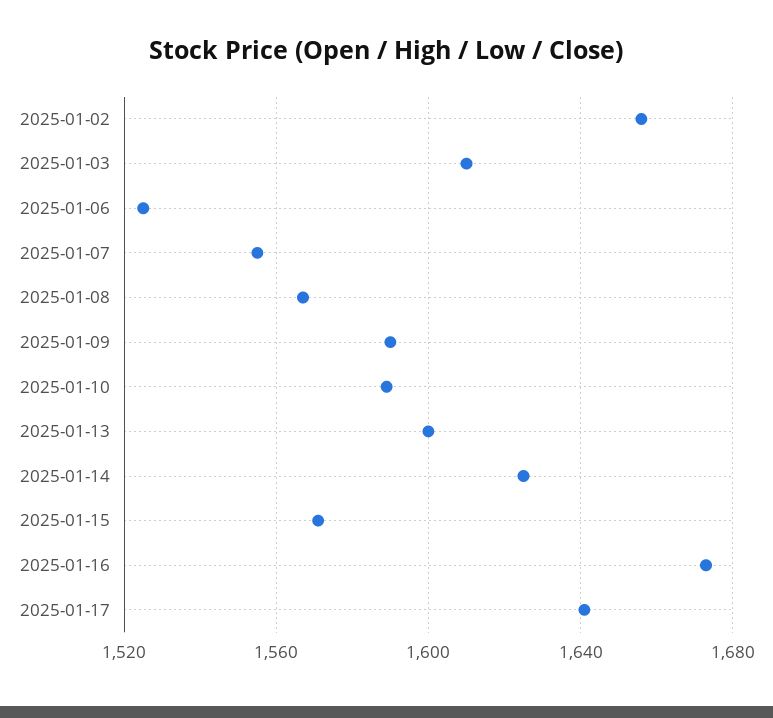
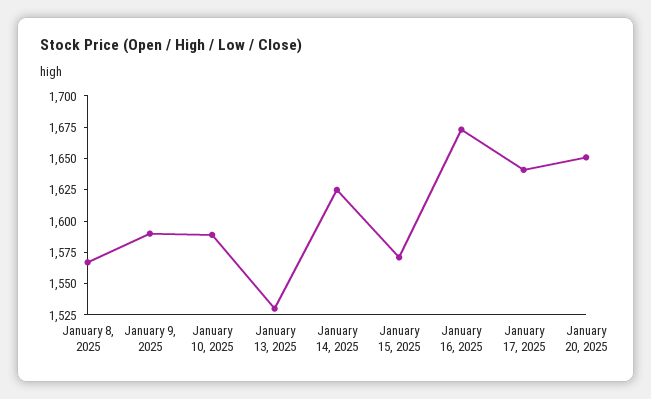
2025-01-02: 1655 -> none
2025-01-03: 1610 -> none
2025-01-06: 1525 -> none
2025-01-07: 1555 -> none
2025-01-13: 1600 -> 1525
January 20, 2025: none -> 1650

